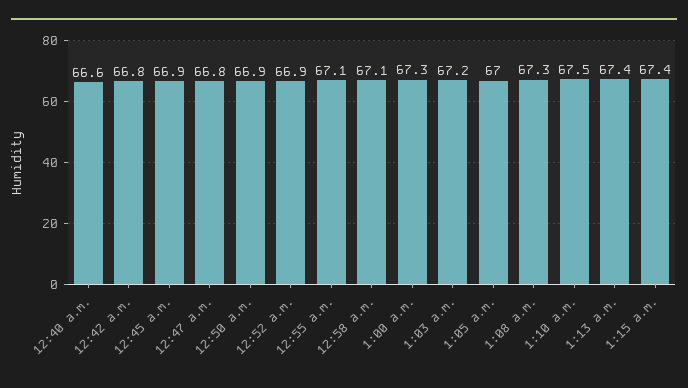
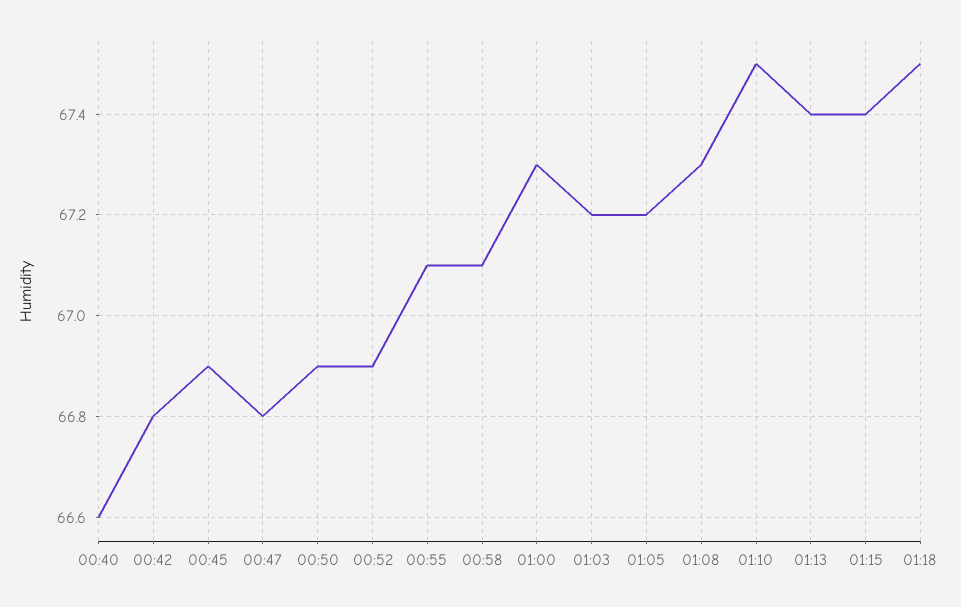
1:05 a.m.: 67 -> 67.2
01:18: none -> 67.5

